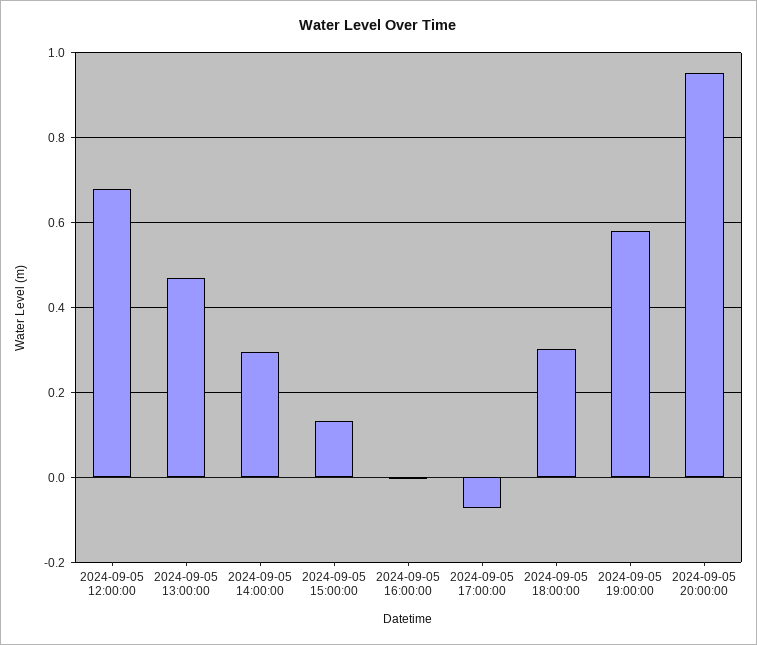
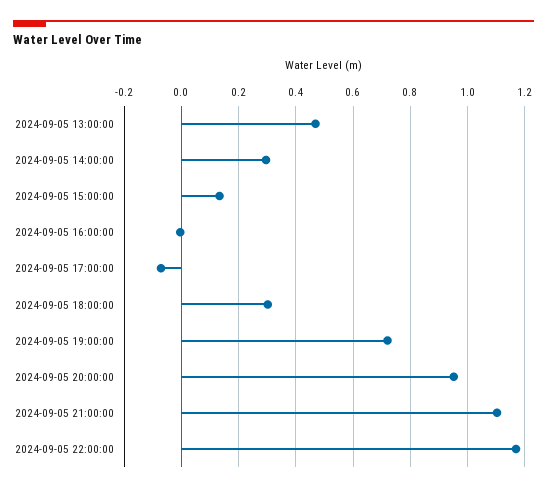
2024-09-05 12:00:00: 0.68 -> none
2024-09-05 19:00:00: 0.58 -> 0.725
2024-09-05 21:00:00: none -> 1.1
2024-09-05 22:00:00: none -> 1.175

